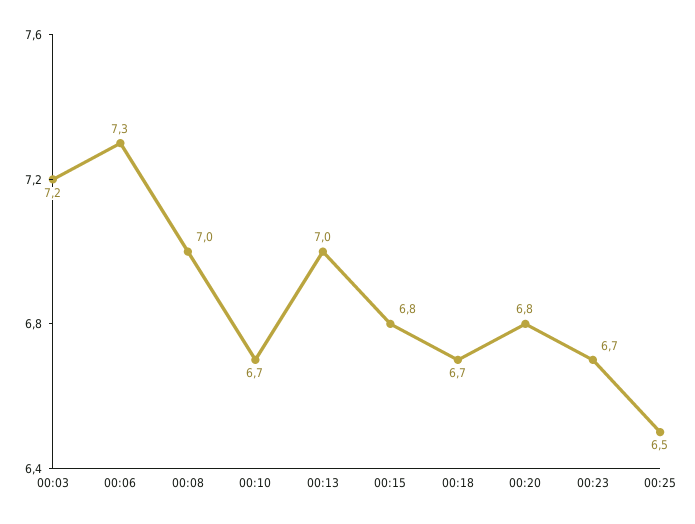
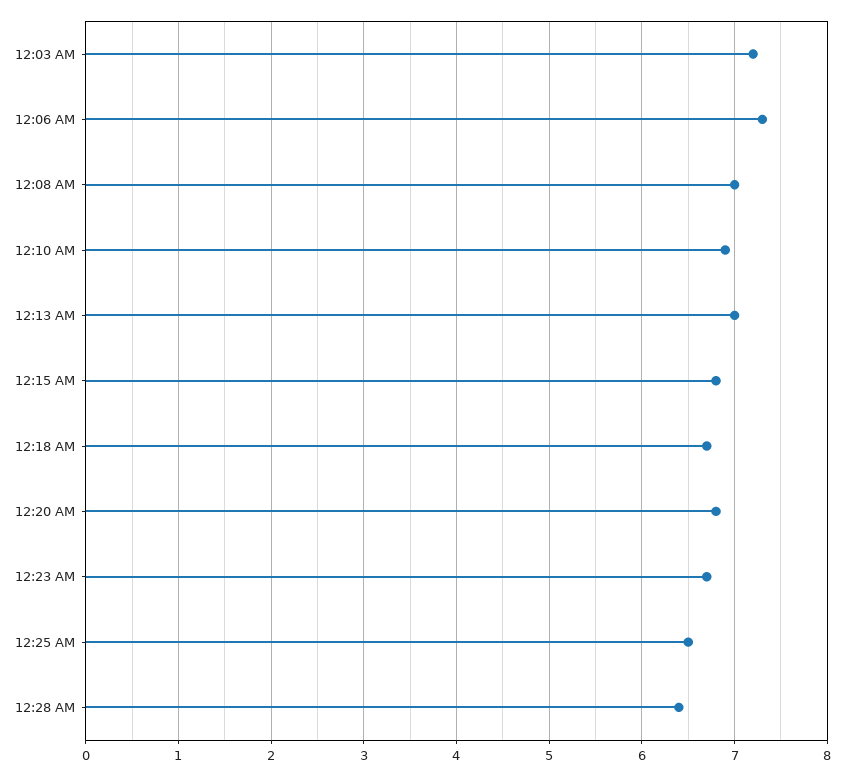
00:10: 6.7 -> 6.9
12:28 AM: none -> 6.4

